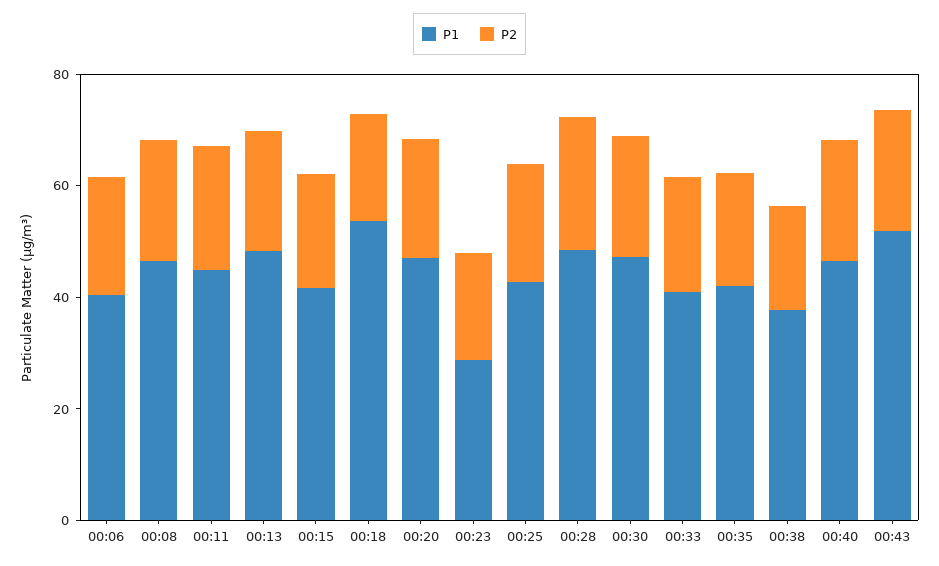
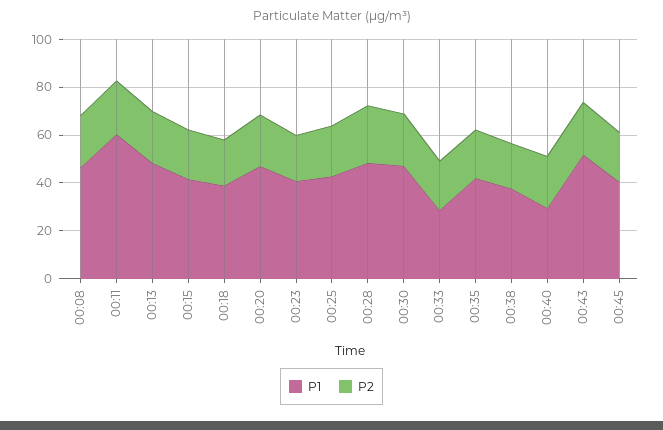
P1, 00:06: 40 -> none
P2, 00:06: 20 -> none
P1, 00:11: 45 -> 60
P1, 00:18: 55 -> 40
P1, 00:23: 30 -> 40
P1, 00:33: 40 -> 30
P1, 00:40: 45 -> 30
P1, 00:45: none -> 40
P2, 00:45: none -> 20

